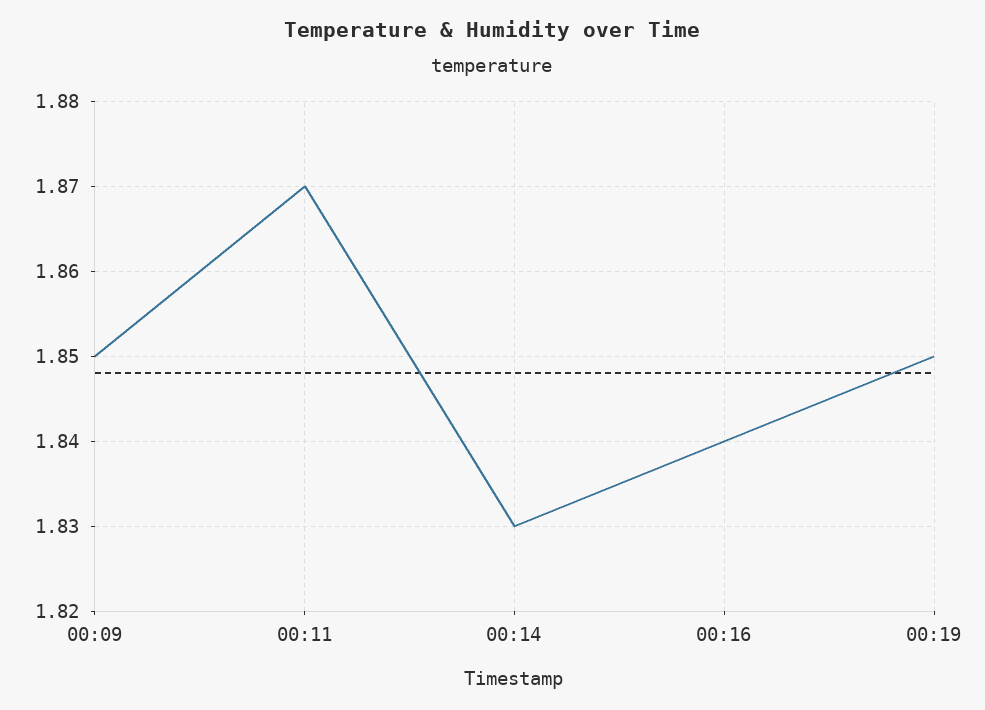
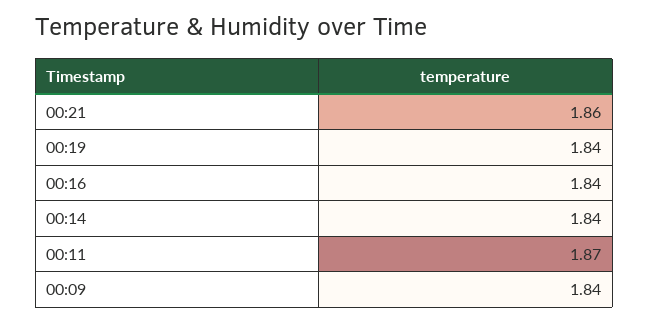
00:09: 1.85 -> 1.84
00:14: 1.83 -> 1.84
00:19: 1.85 -> 1.84
00:21: none -> 1.86

